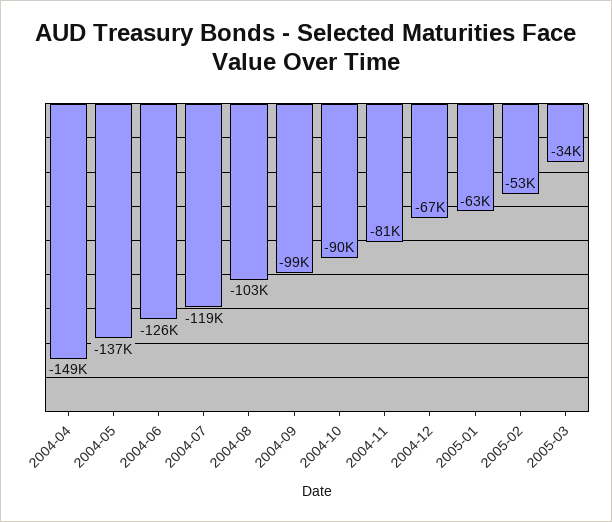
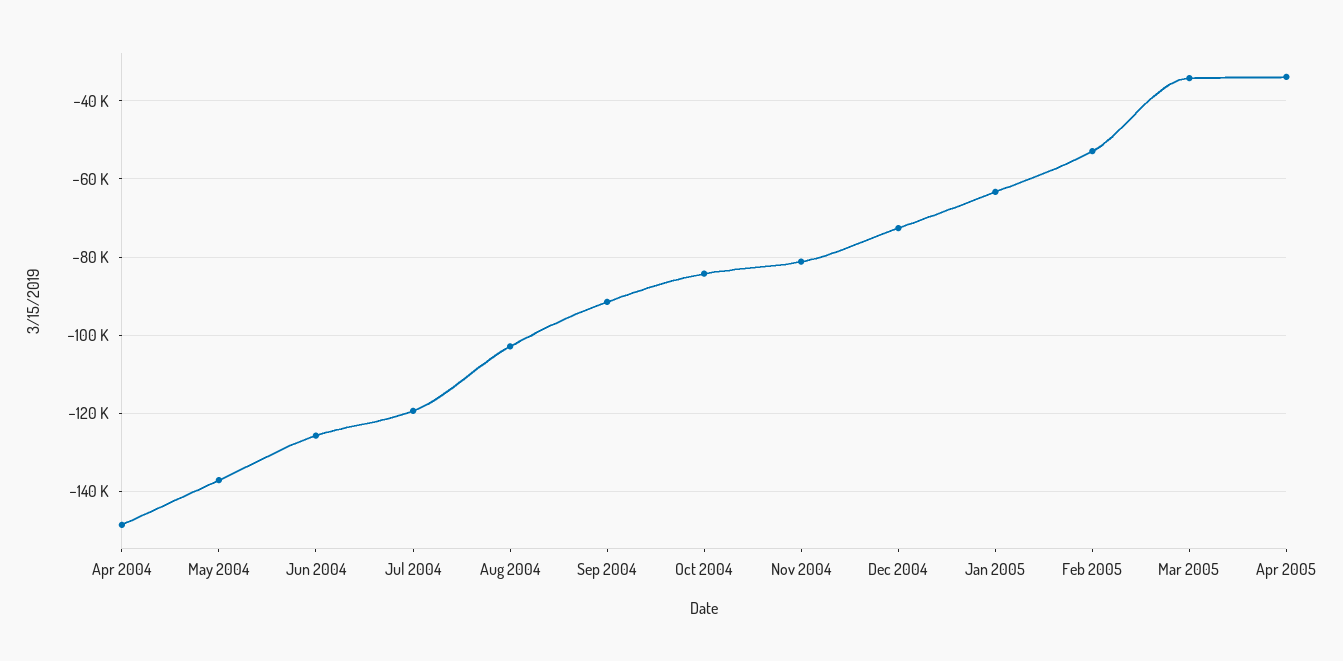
2004-09: -99000 -> -92000
2004-10: -90000 -> -84000
2004-12: -67000 -> -72000
Apr 2005: none -> -34000

